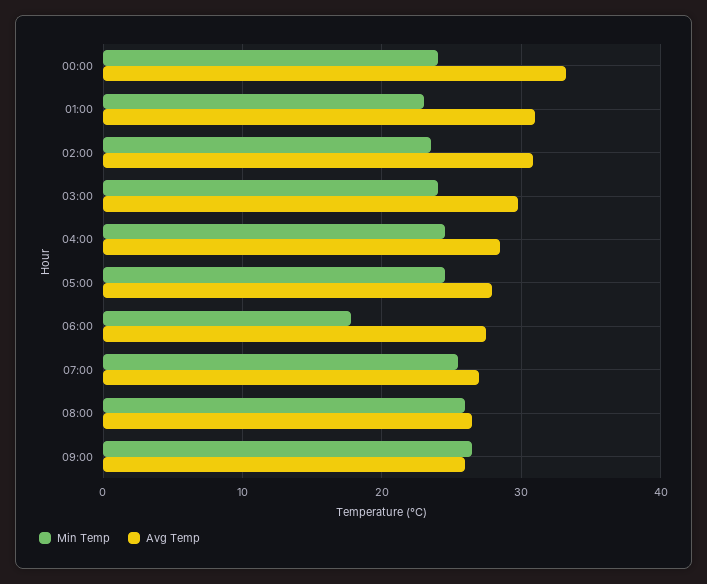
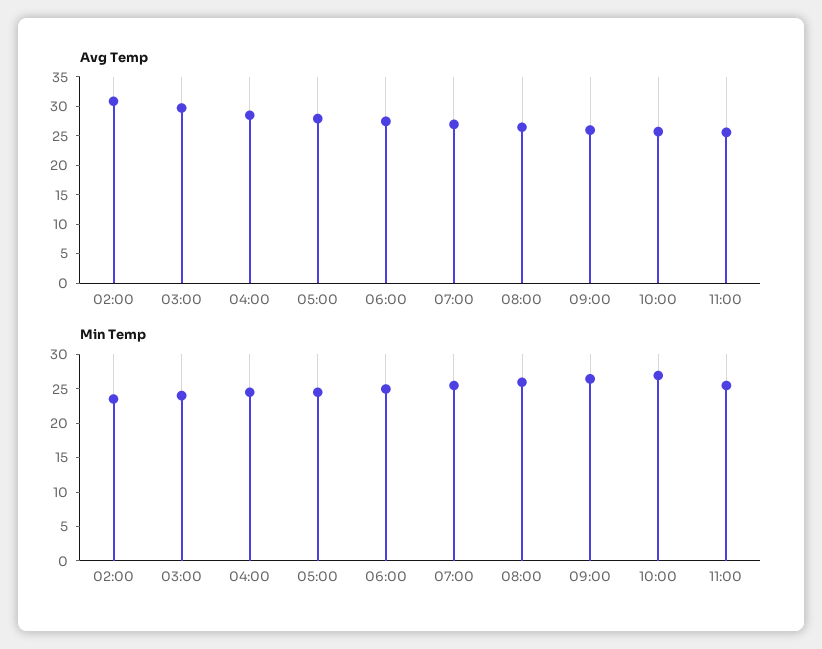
Min Temp, 00:00: 24 -> none
Avg Temp, 00:00: 33 -> none
Min Temp, 01:00: 23 -> none
Avg Temp, 01:00: 31 -> none
Min Temp, 06:00: 18 -> 25
Avg Temp, 10:00: none -> 25
Avg Temp, 11:00: none -> 25
Min Temp, 10:00: none -> 27.5
Min Temp, 11:00: none -> 25

